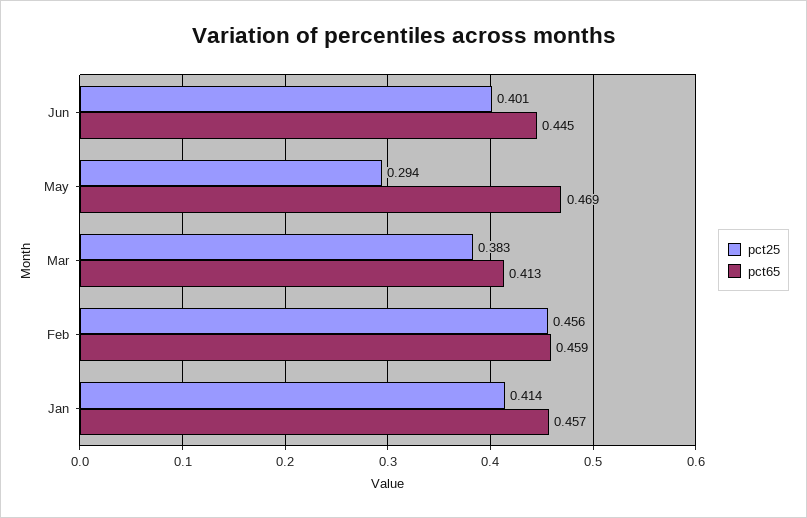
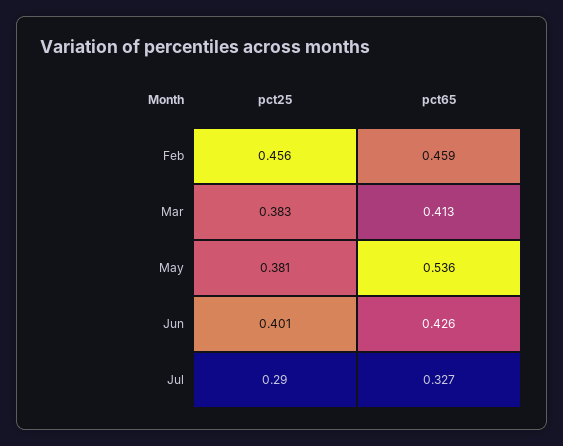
pct65, Jun: 0.445 -> 0.426
pct25, May: 0.294 -> 0.381
pct65, May: 0.469 -> 0.536
pct25, Jan: 0.414 -> none
pct65, Jan: 0.457 -> none
pct25, Jul: none -> 0.29
pct65, Jul: none -> 0.327

